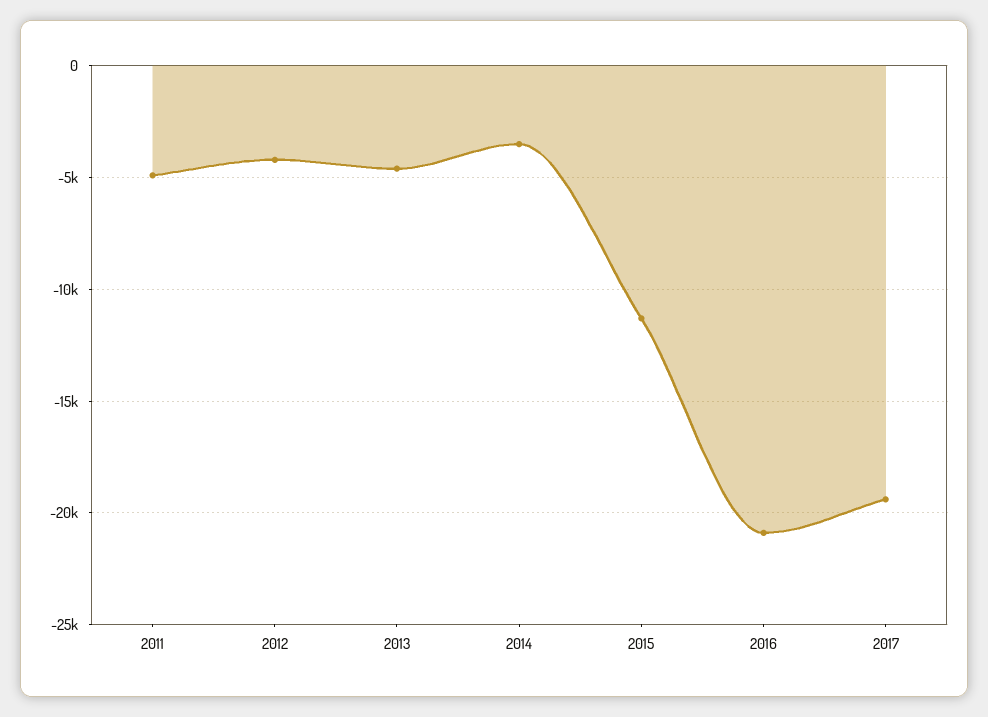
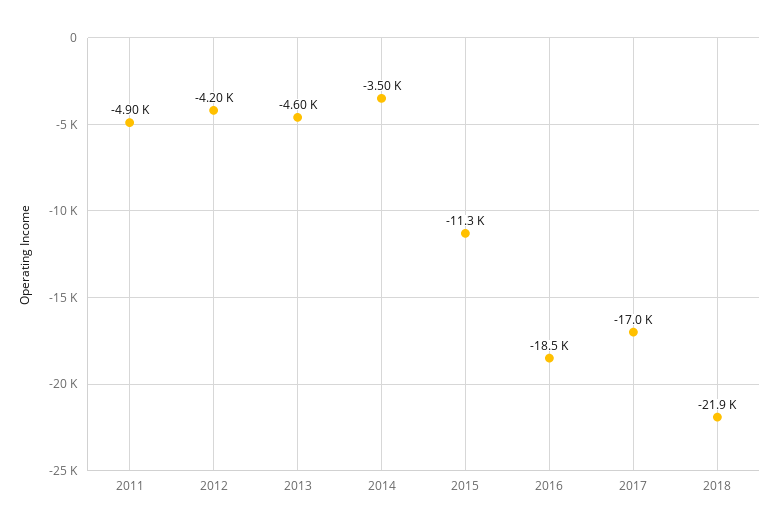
2016: -21000 -> -18500
2017: -19500 -> -17000
2018: none -> -21900

